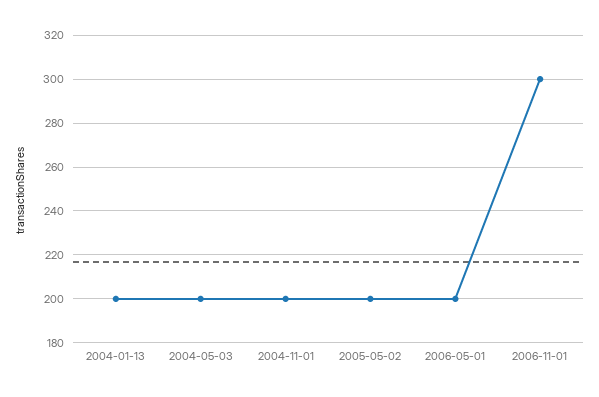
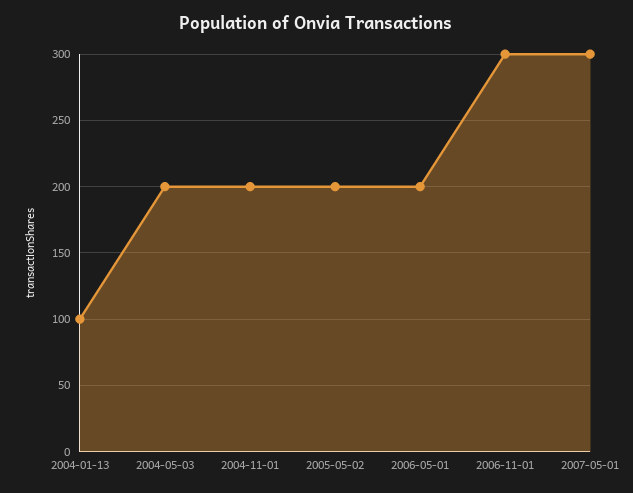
2004-01-13: 200 -> 100
2007-05-01: none -> 300

